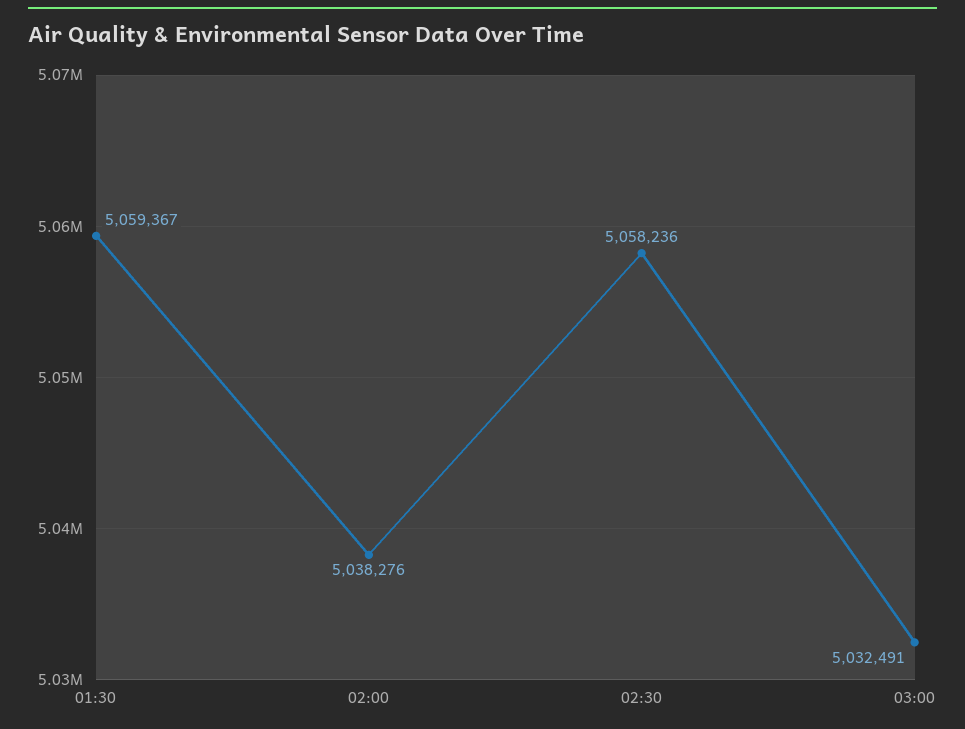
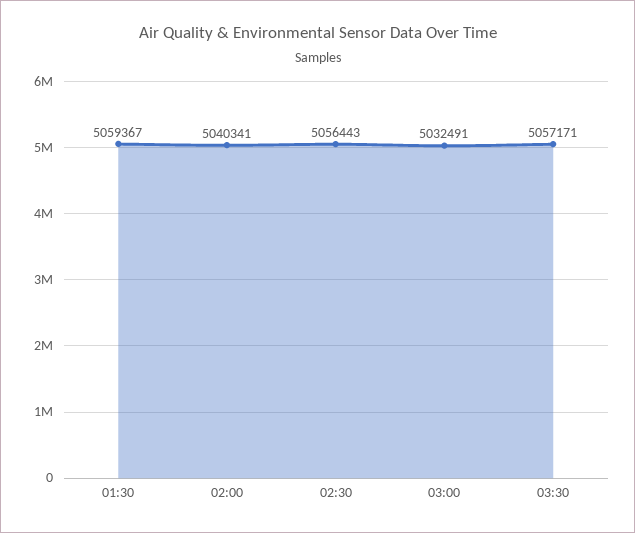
02:00: 5038276 -> 5040341
02:30: 5058236 -> 5056443
03:30: none -> 5057171

